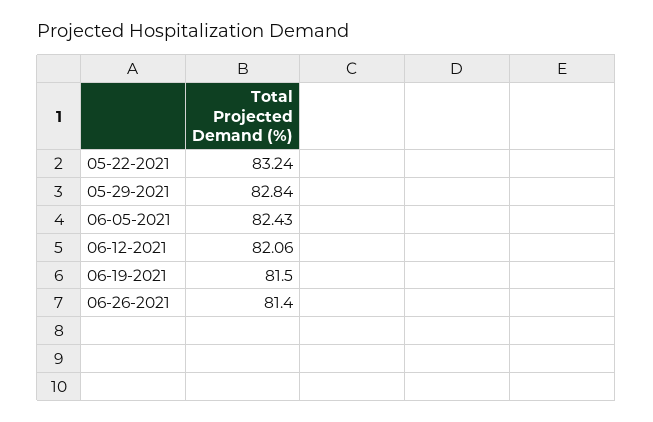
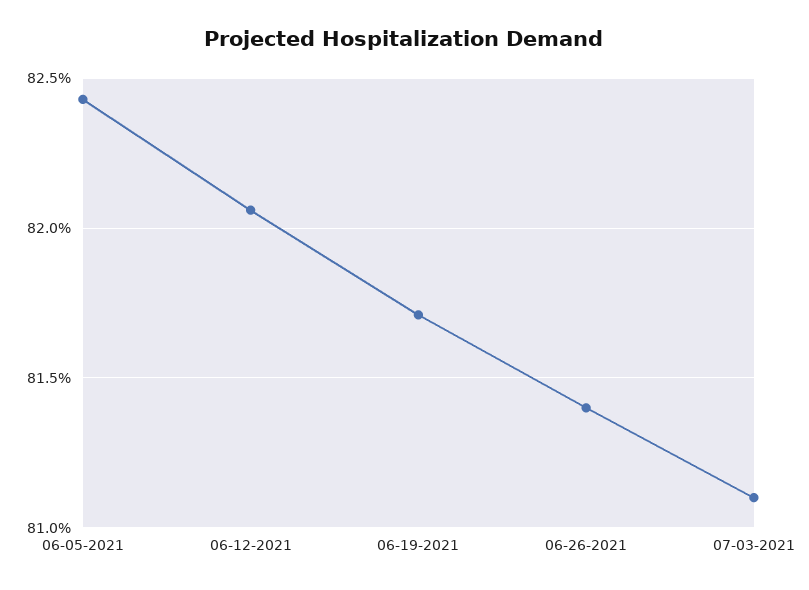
05-22-2021: 83.24 -> none
05-29-2021: 82.84 -> none
06-19-2021: 81.5 -> 81.7
07-03-2021: none -> 81.1

